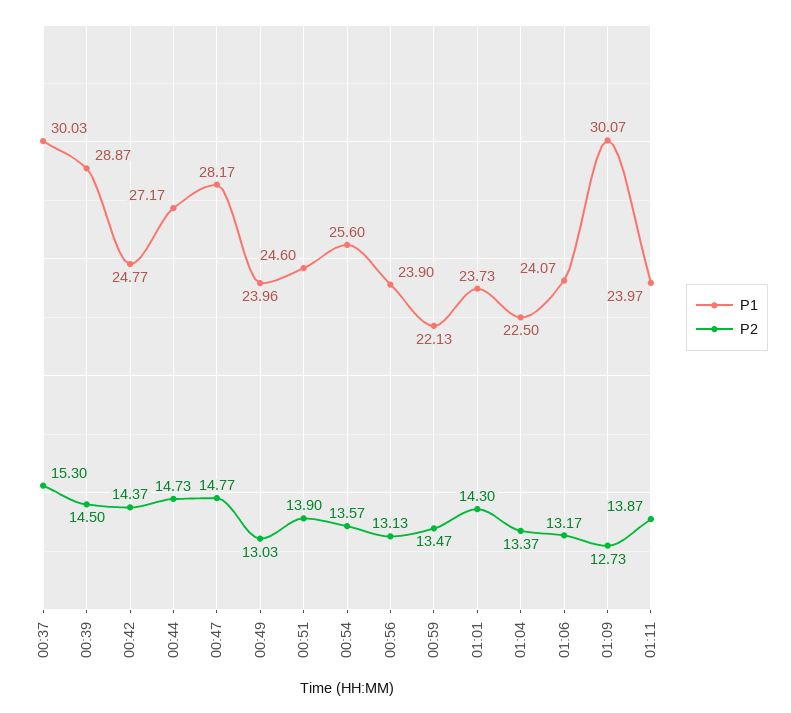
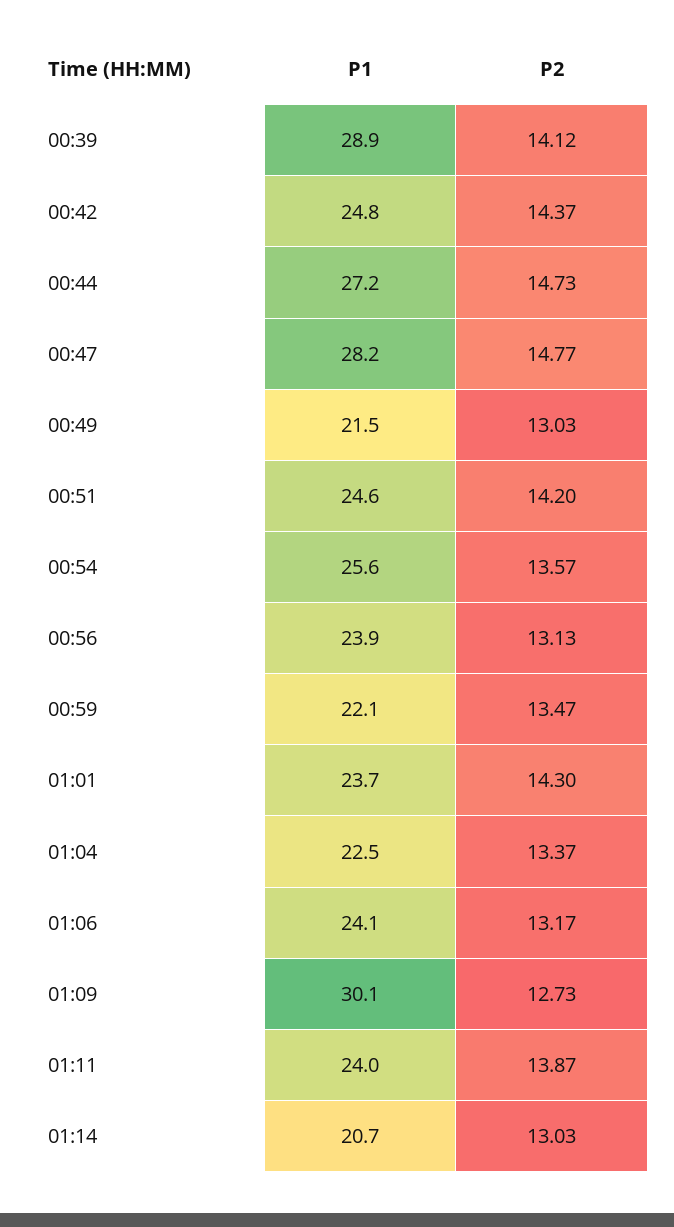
P1, 00:37: 30.03 -> none
P2, 00:37: 15.3 -> none
P2, 00:39: 14.5 -> 14.12
P1, 00:49: 23.96 -> 21.5
P2, 00:51: 13.9 -> 14.2
P1, 01:14: none -> 20.7
P2, 01:14: none -> 13.03

